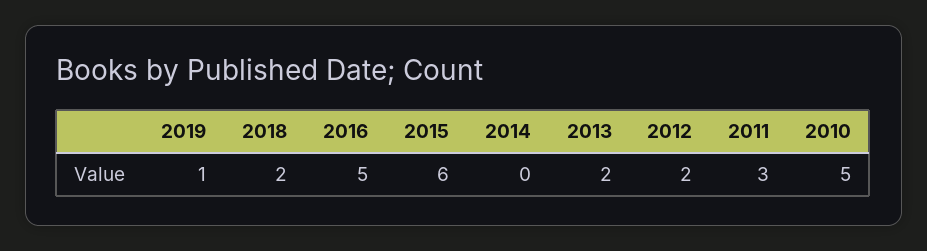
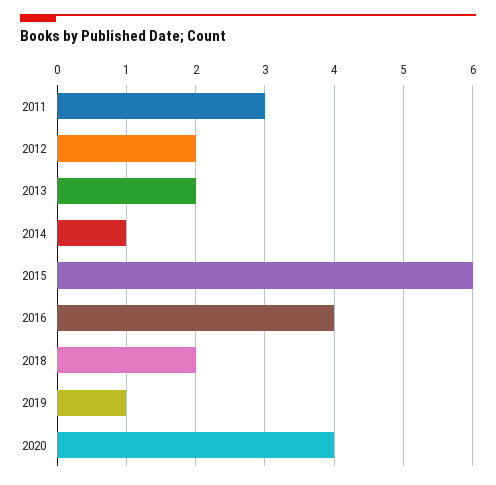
2016: 5 -> 4
2014: 0 -> 1
2010: 5 -> none
2020: none -> 4

